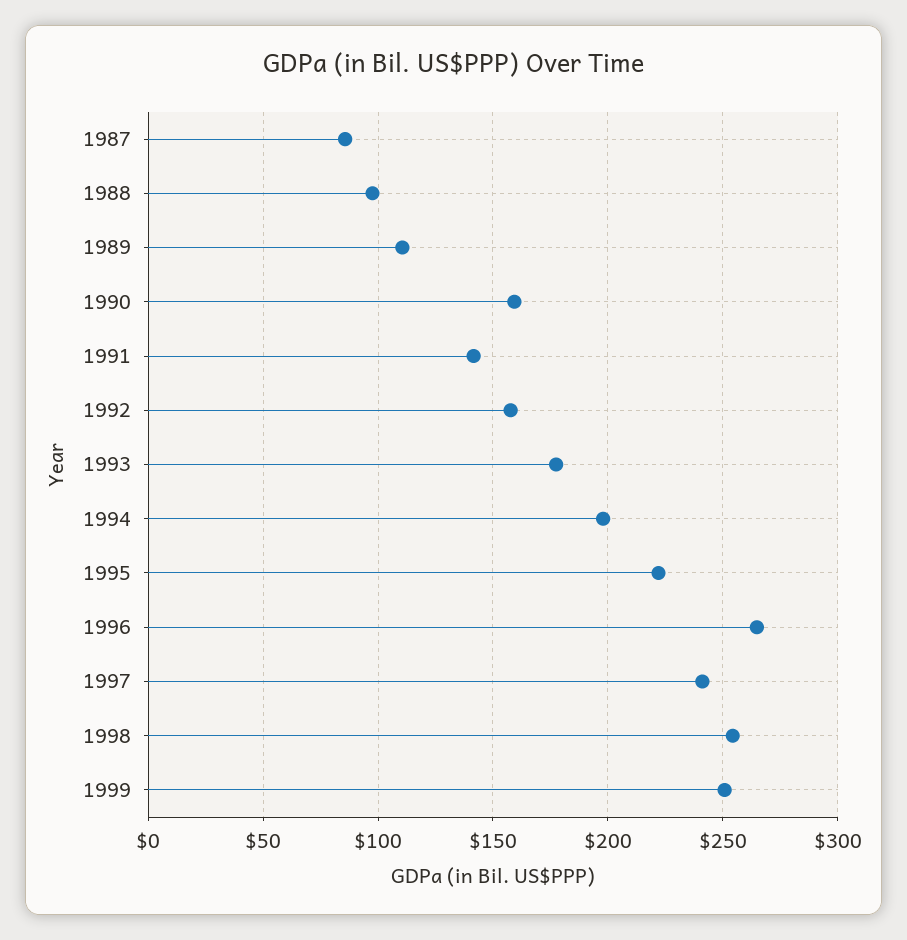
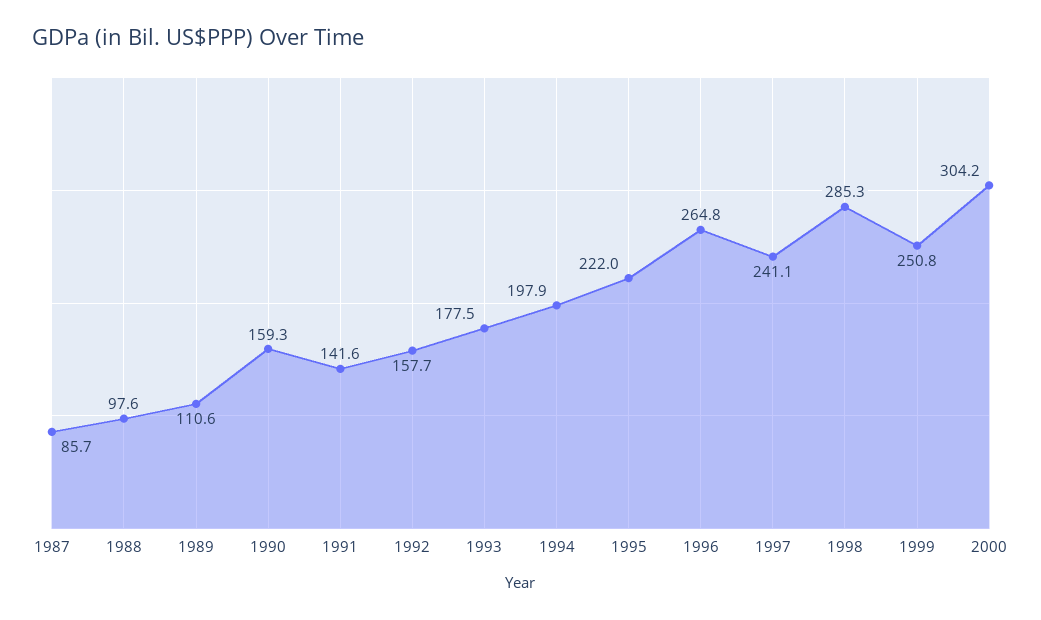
1998: 255 -> 285.3
2000: none -> 304.2

